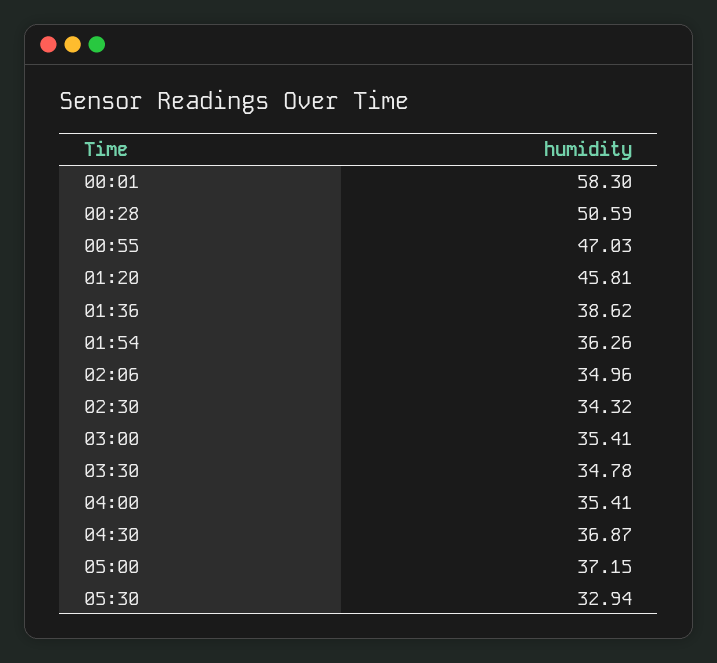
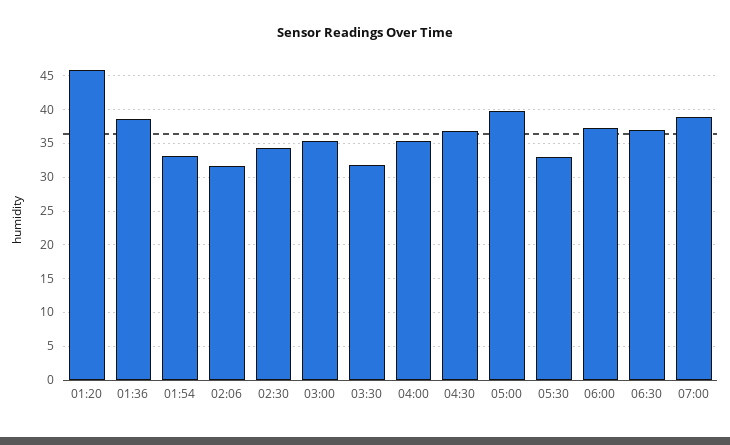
00:01: 58.3 -> none
00:28: 50.59 -> none
00:55: 47.03 -> none
01:54: 36.26 -> 33
02:06: 34.96 -> 32
03:30: 34.78 -> 32
05:00: 37.15 -> 40
06:00: none -> 37
06:30: none -> 37
07:00: none -> 39

